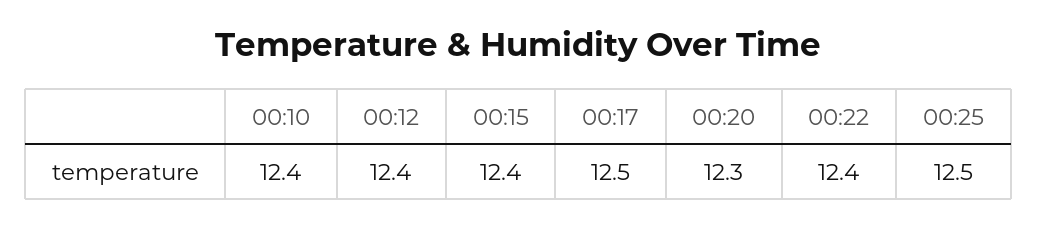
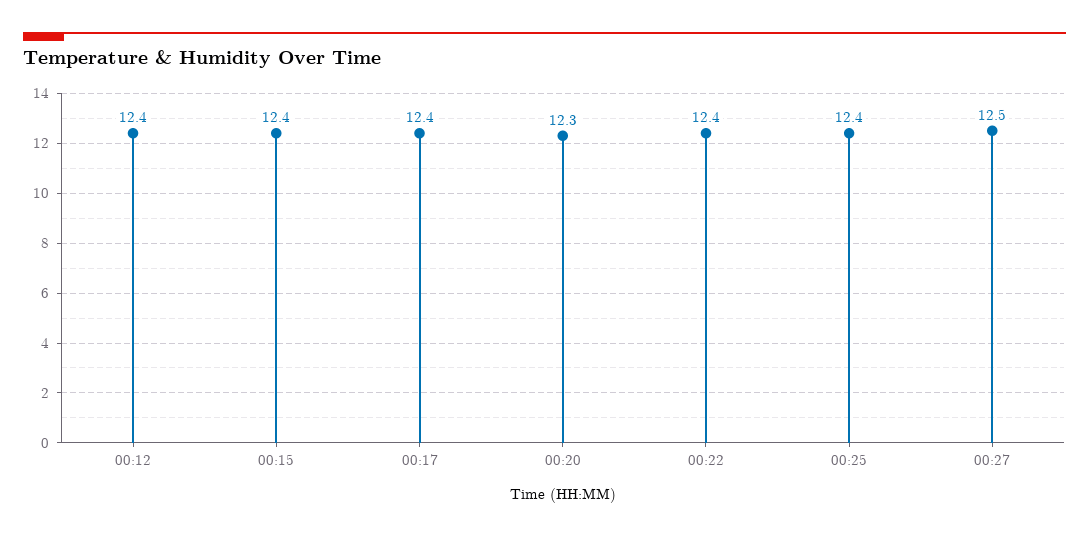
00:10: 12.4 -> none
00:17: 12.5 -> 12.4
00:25: 12.5 -> 12.4
00:27: none -> 12.5

